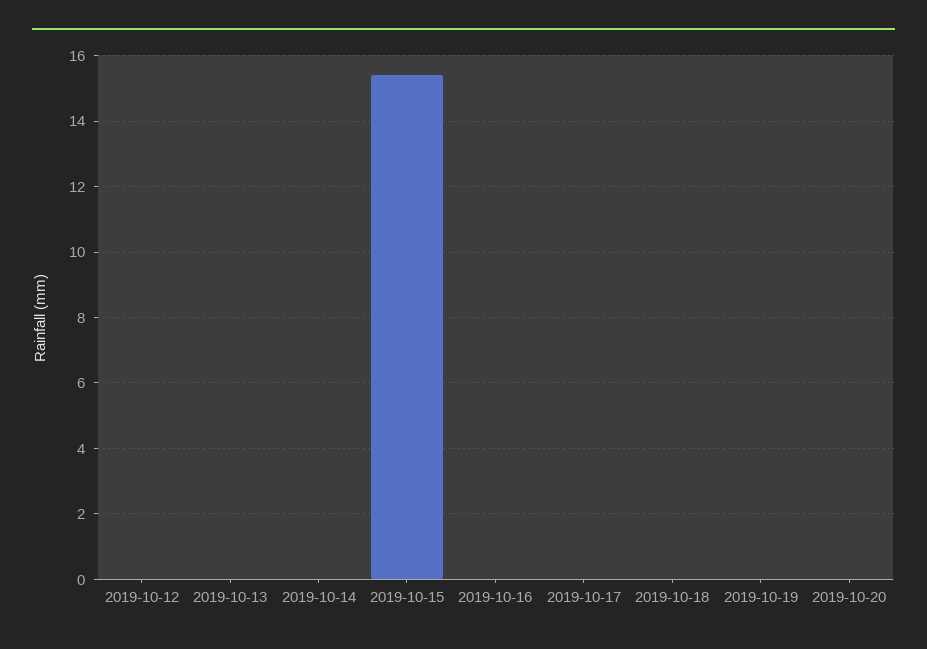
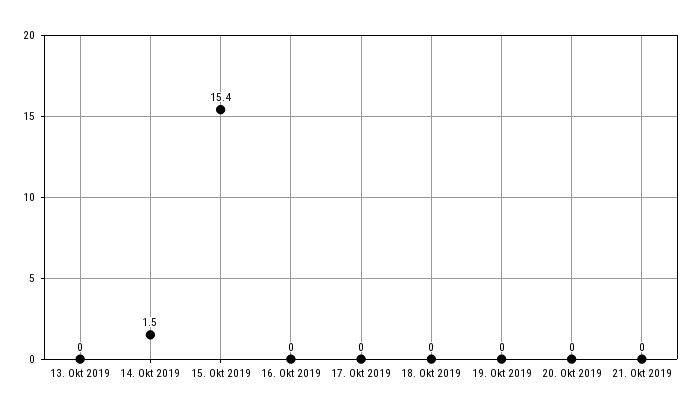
2019-10-12: 0 -> none
2019-10-14: 0 -> 1.5
21. Okt 2019: none -> 0

